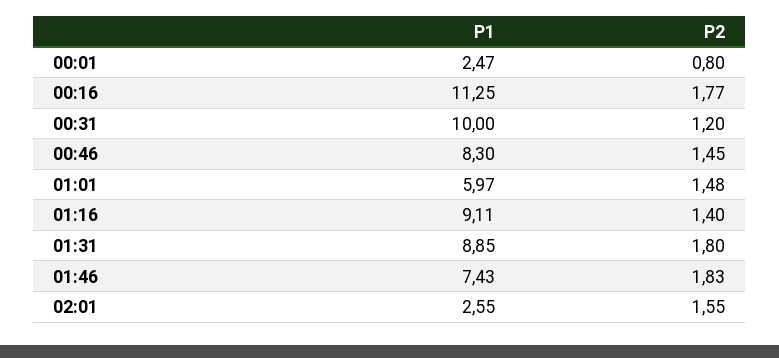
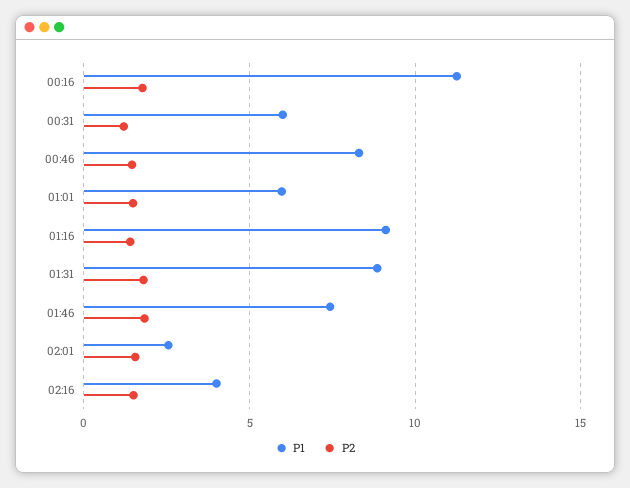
P1, 00:01: 2.47 -> none
P2, 00:01: 0.8 -> none
P1, 00:31: 10 -> 6
P1, 02:16: none -> 4
P2, 02:16: none -> 1.5

